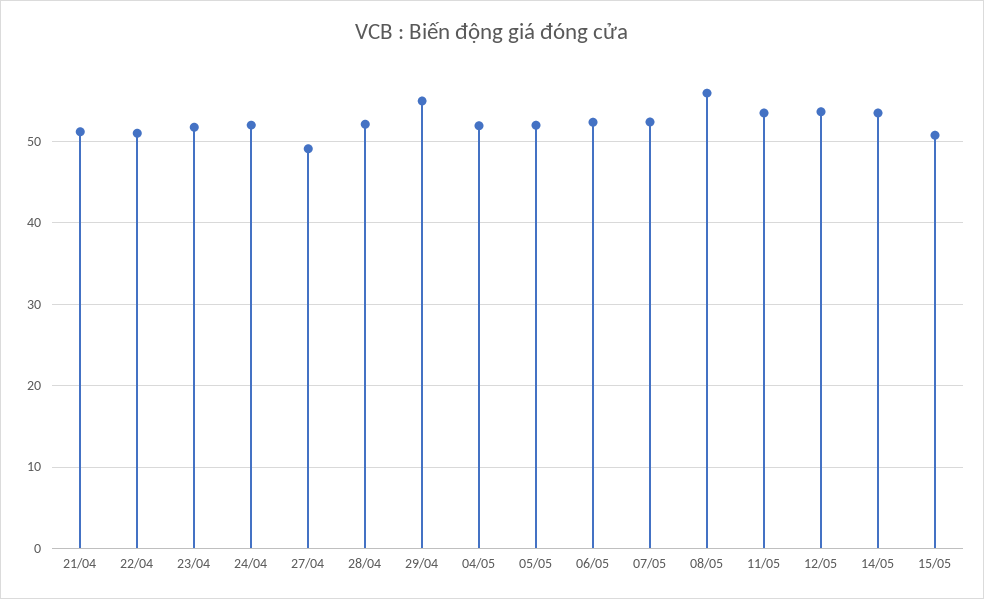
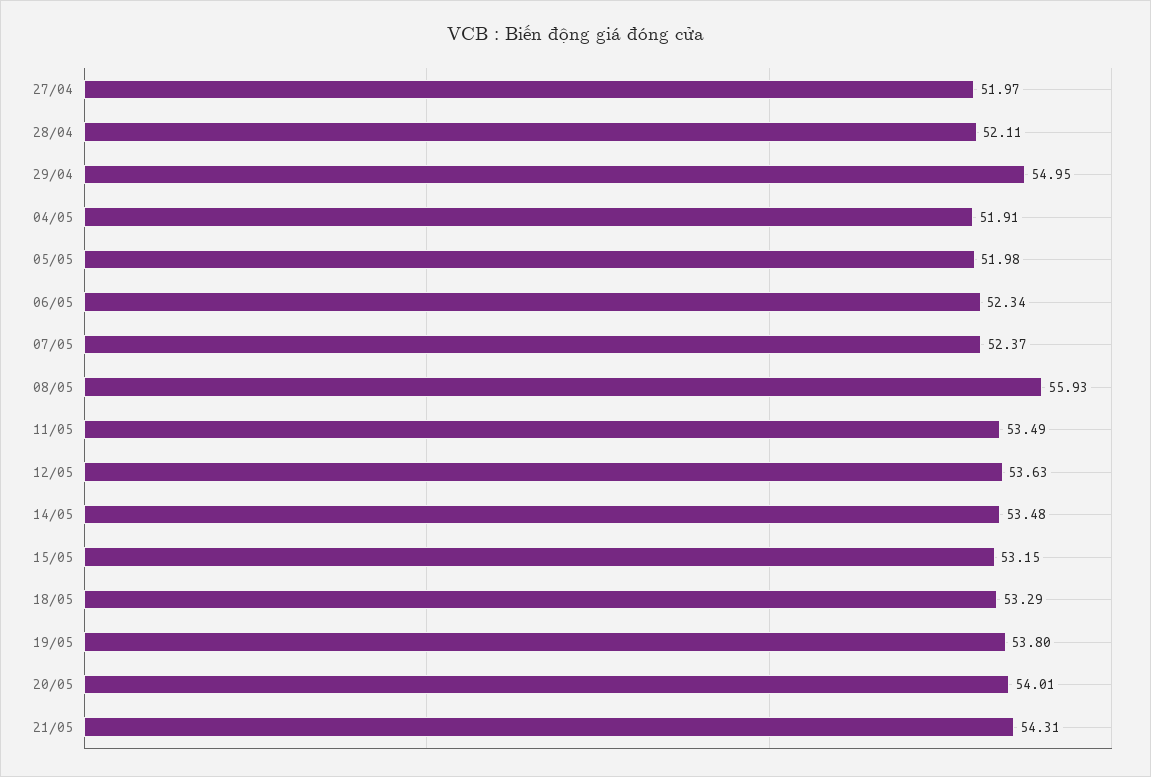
21/04: 51 -> none
22/04: 51 -> none
23/04: 52 -> none
24/04: 52 -> none
27/04: 49 -> 51.97
15/05: 51 -> 53.15
18/05: none -> 53.29
19/05: none -> 53.8
20/05: none -> 54.01
21/05: none -> 54.31

